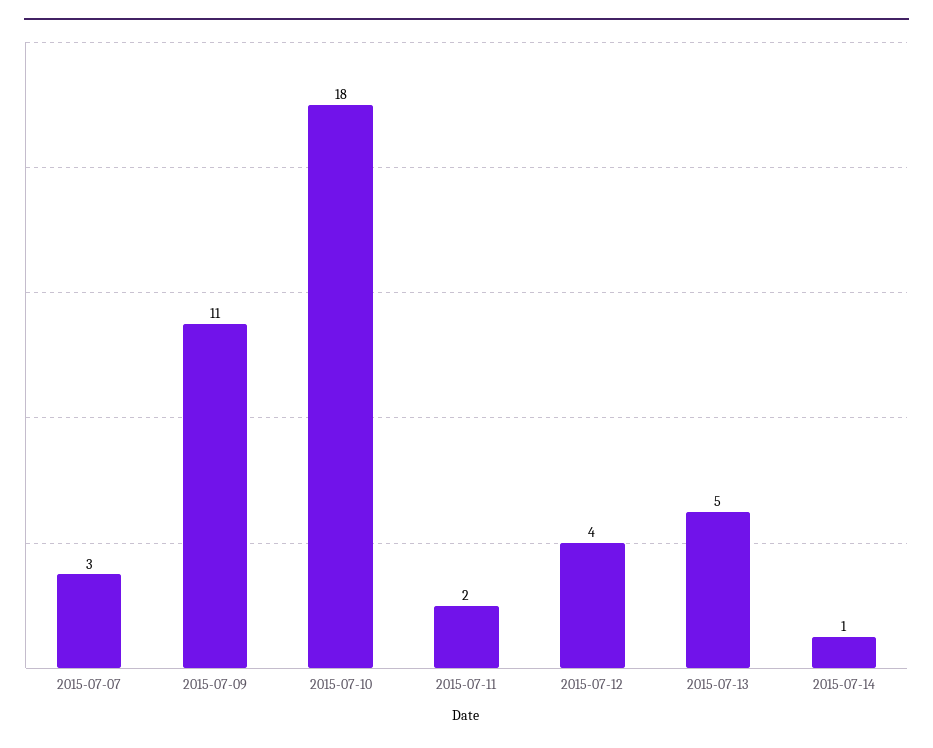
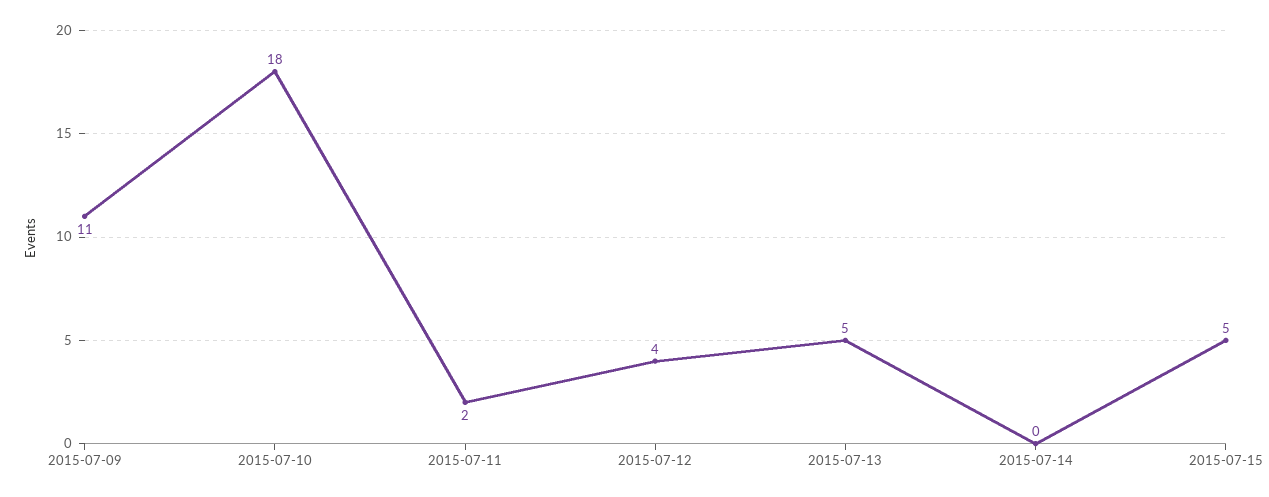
2015-07-07: 3 -> none
2015-07-14: 1 -> 0
2015-07-15: none -> 5

